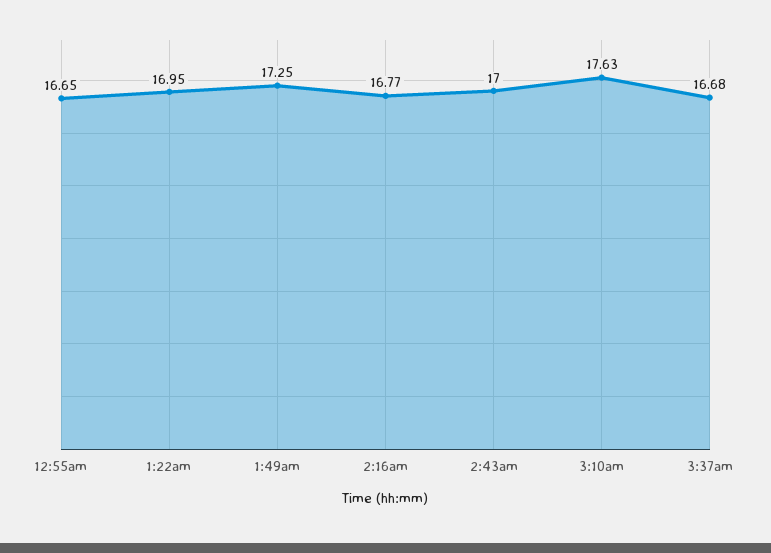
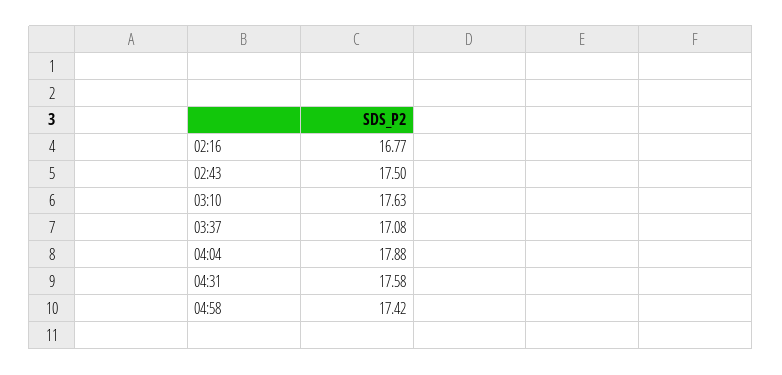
12:55am: 16.65 -> none
1:22am: 16.95 -> none
1:49am: 17.25 -> none
2:43am: 17 -> 17.5
3:37am: 16.68 -> 17.08
04:04: none -> 17.88
04:31: none -> 17.58
04:58: none -> 17.42

